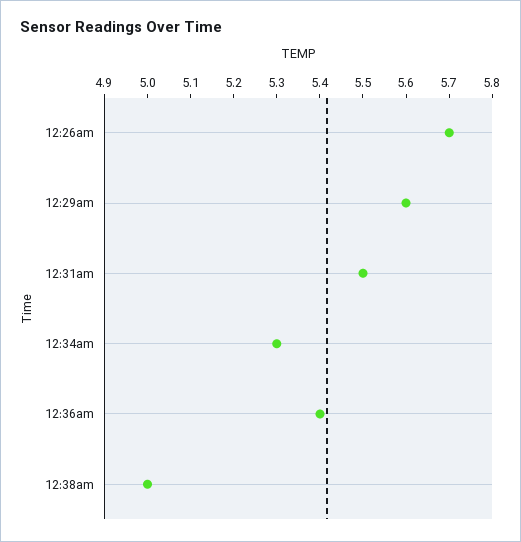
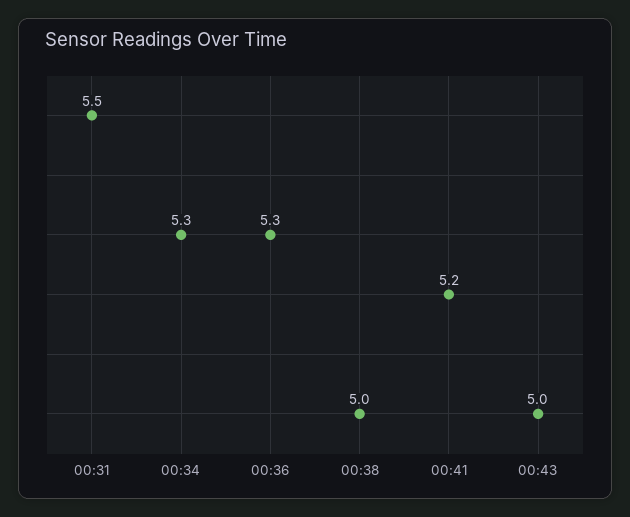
12:26am: 5.7 -> none
12:29am: 5.6 -> none
12:36am: 5.4 -> 5.3
00:41: none -> 5.2
00:43: none -> 5

